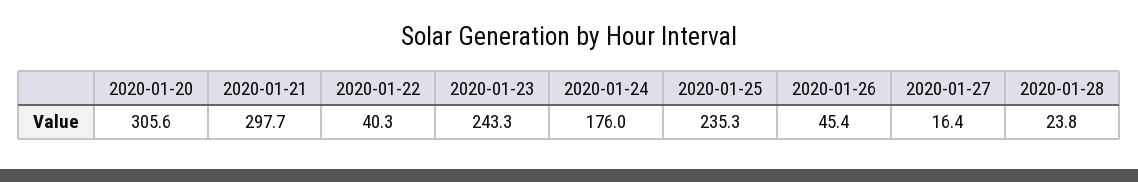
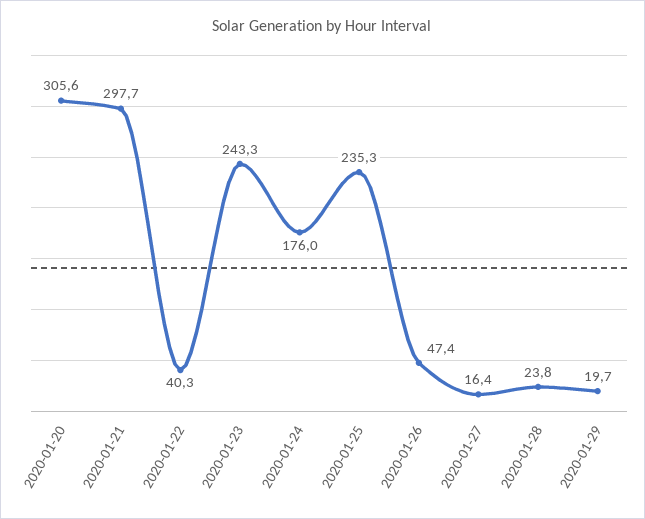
2020-01-26: 45.4 -> 47.4
2020-01-29: none -> 19.7

